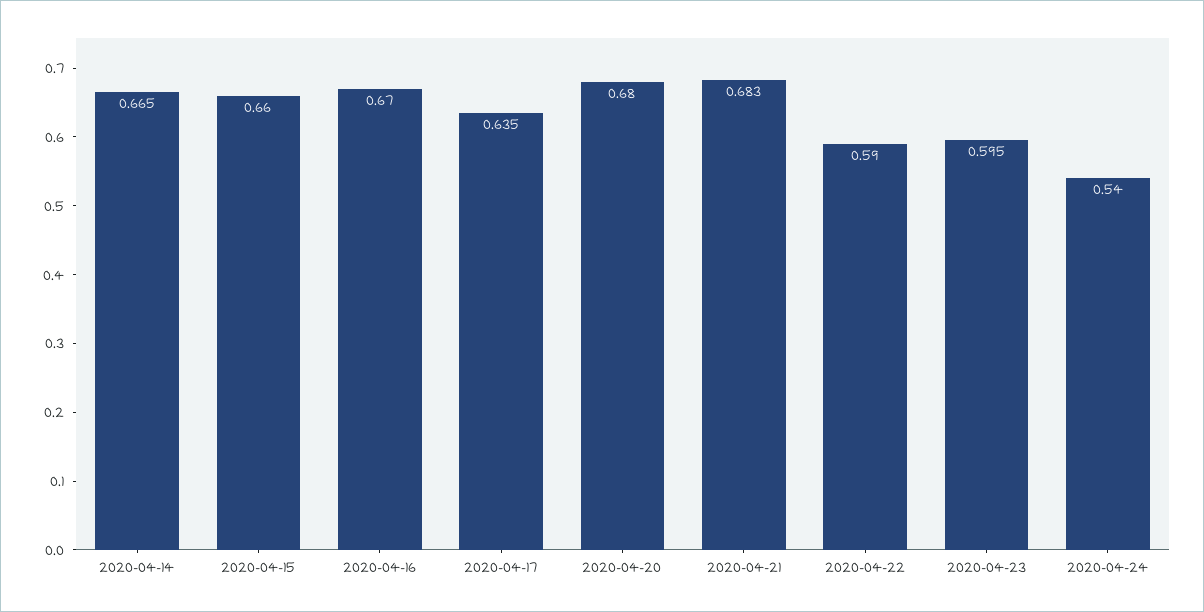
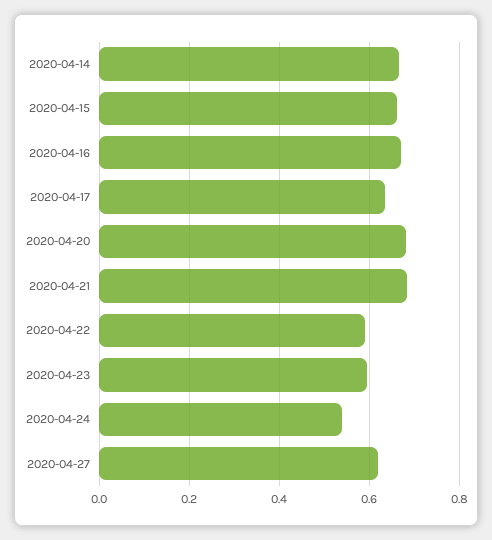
2020-04-27: none -> 0.62

